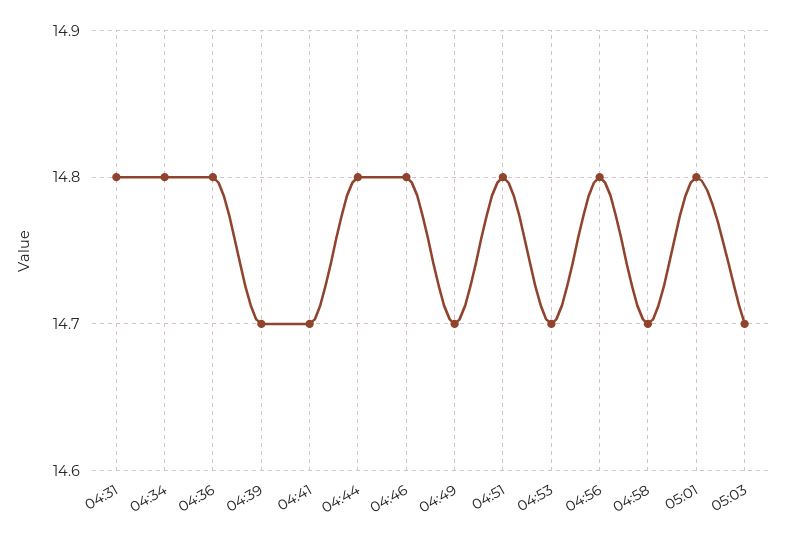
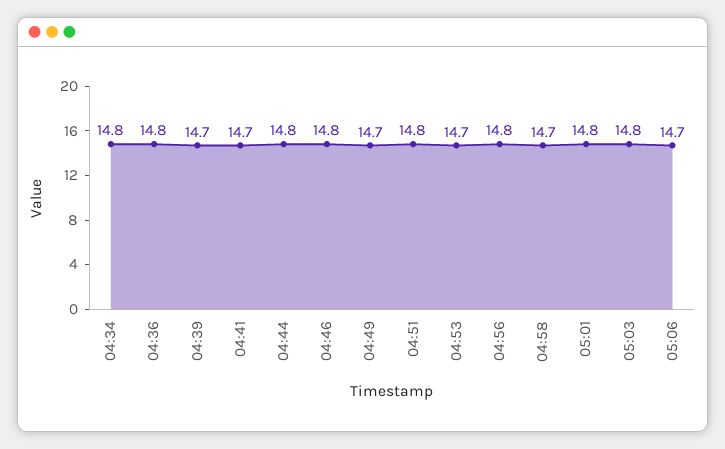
04:31: 14.8 -> none
05:03: 14.7 -> 14.8
05:06: none -> 14.7

